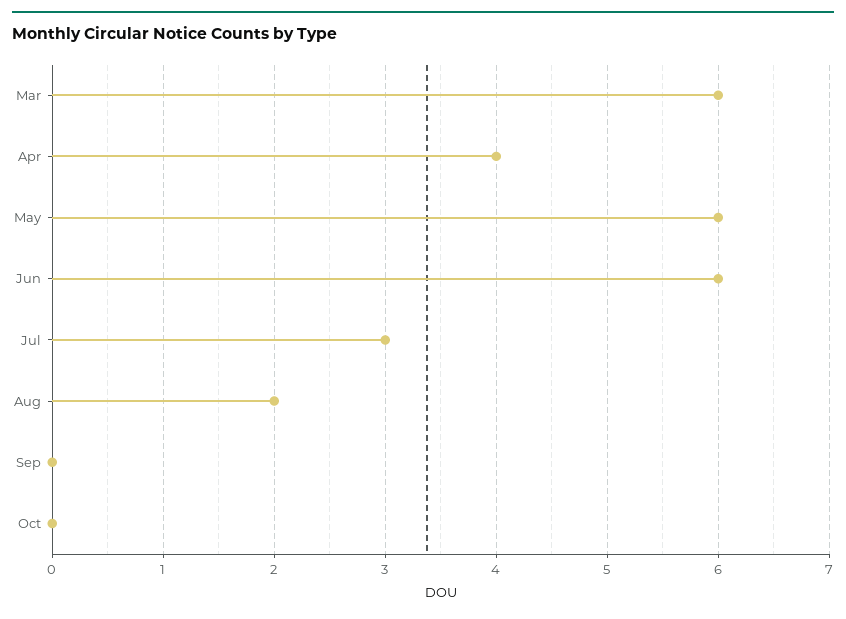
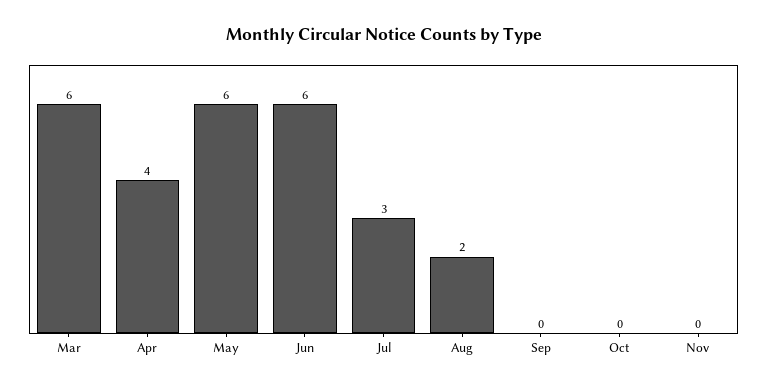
Nov: none -> 0

